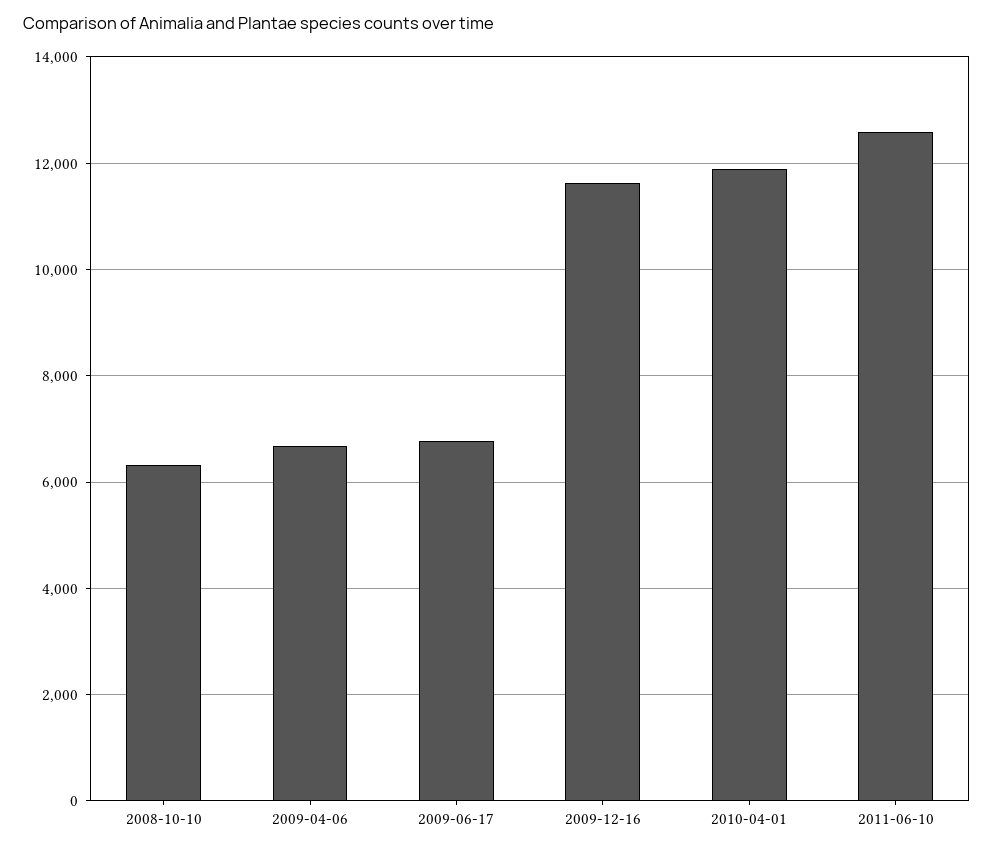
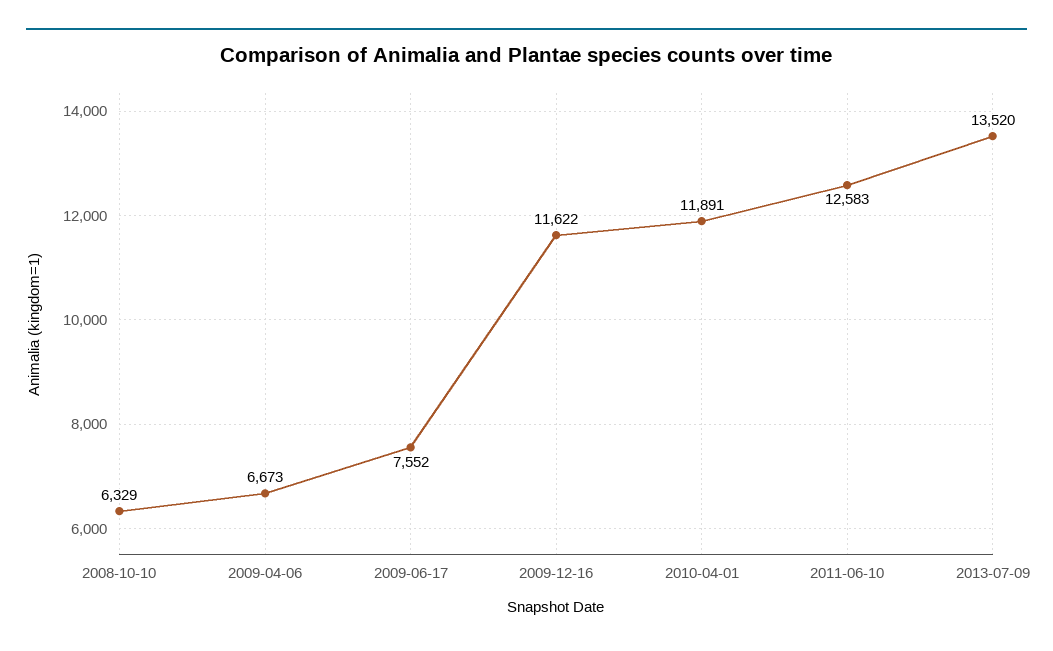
2009-06-17: 6800 -> 7552
2013-07-09: none -> 13520

